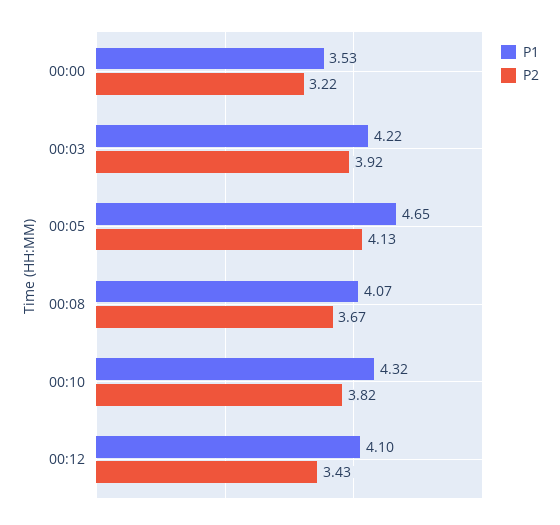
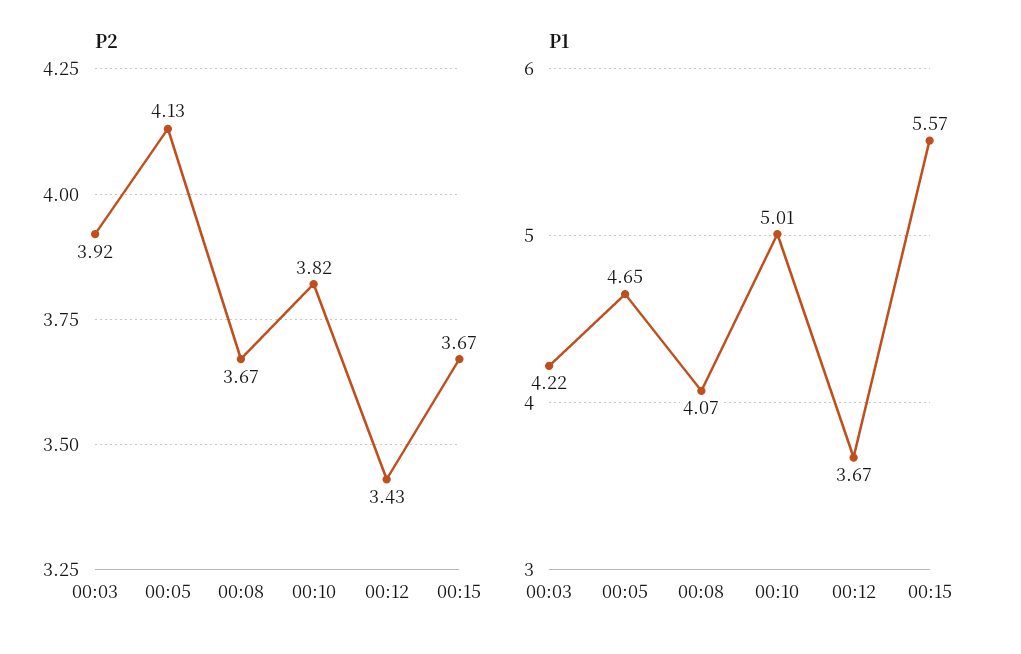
P1, 00:00: 3.53 -> none
P2, 00:00: 3.22 -> none
P1, 00:10: 4.32 -> 5.01
P1, 00:12: 4.1 -> 3.67
P2, 00:15: none -> 3.67
P1, 00:15: none -> 5.57

